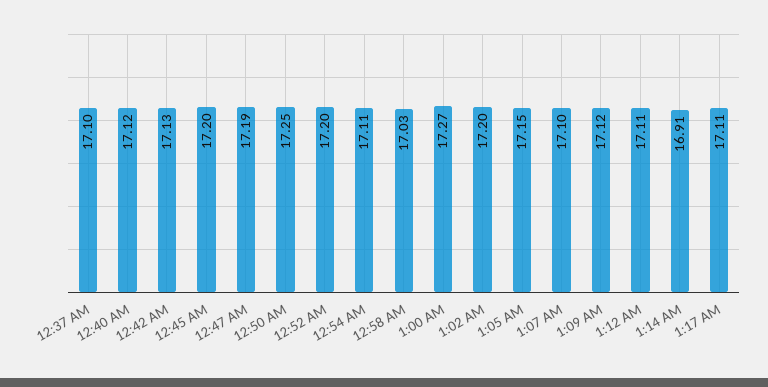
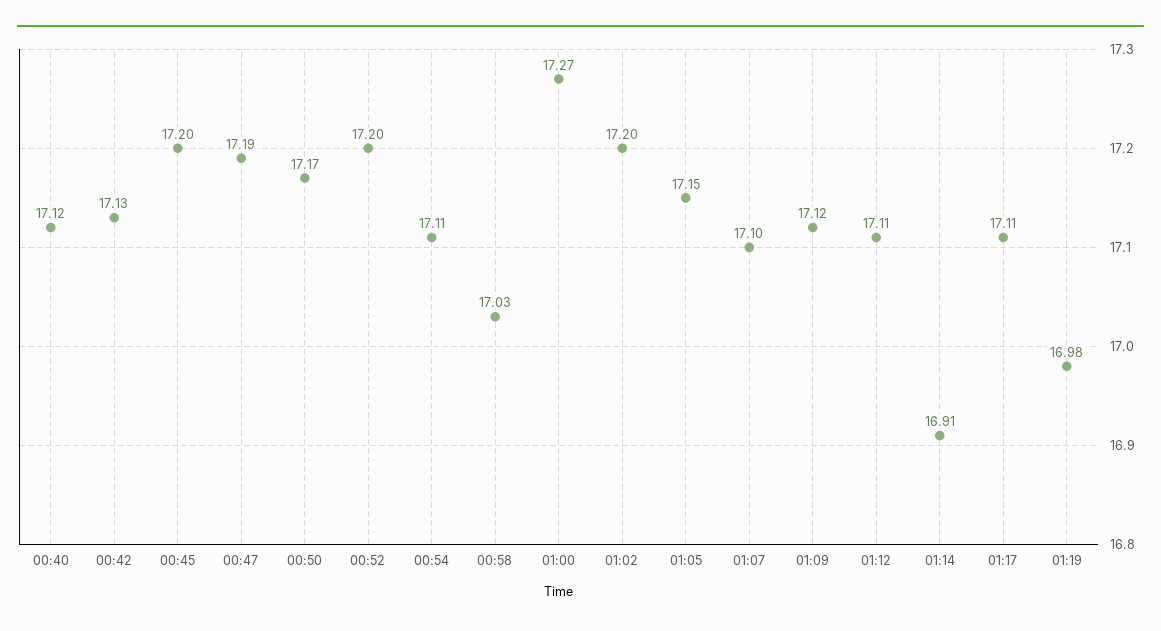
12:37 AM: 17.1 -> none
12:50 AM: 17.25 -> 17.17
01:19: none -> 16.98

